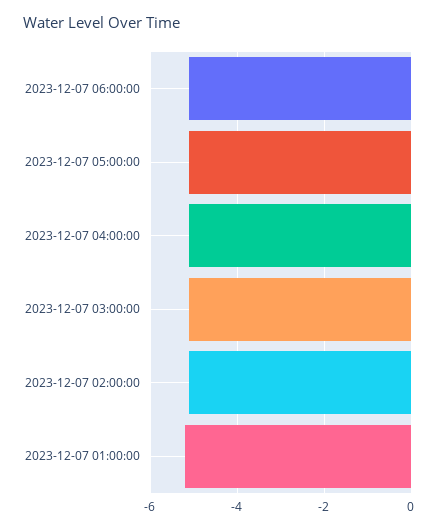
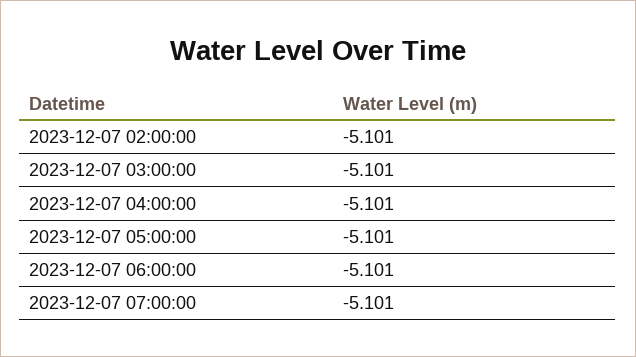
2023-12-07 01:00:00: -5.2 -> none
2023-12-07 07:00:00: none -> -5.101

